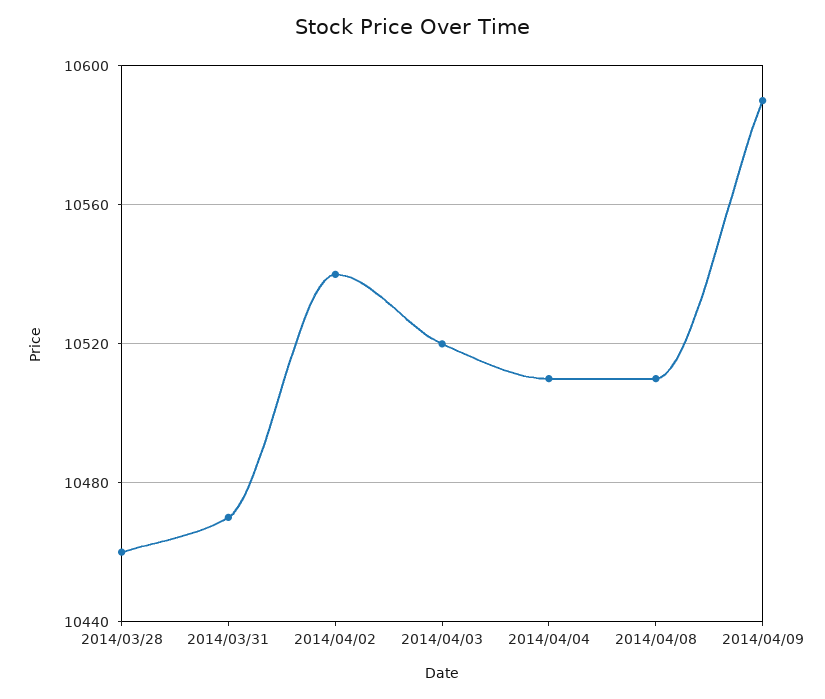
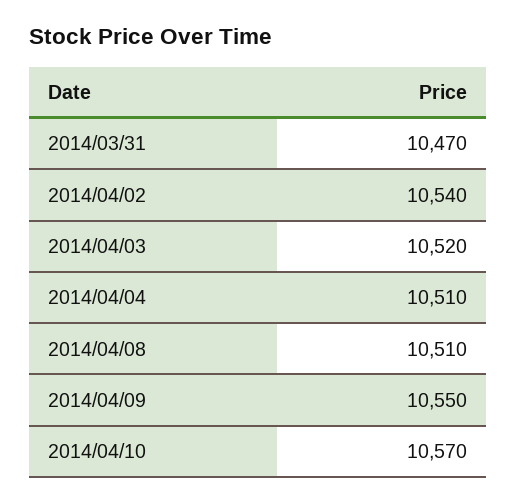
2014/03/28: 10460 -> none
2014/04/09: 10590 -> 10550
2014/04/10: none -> 10570

